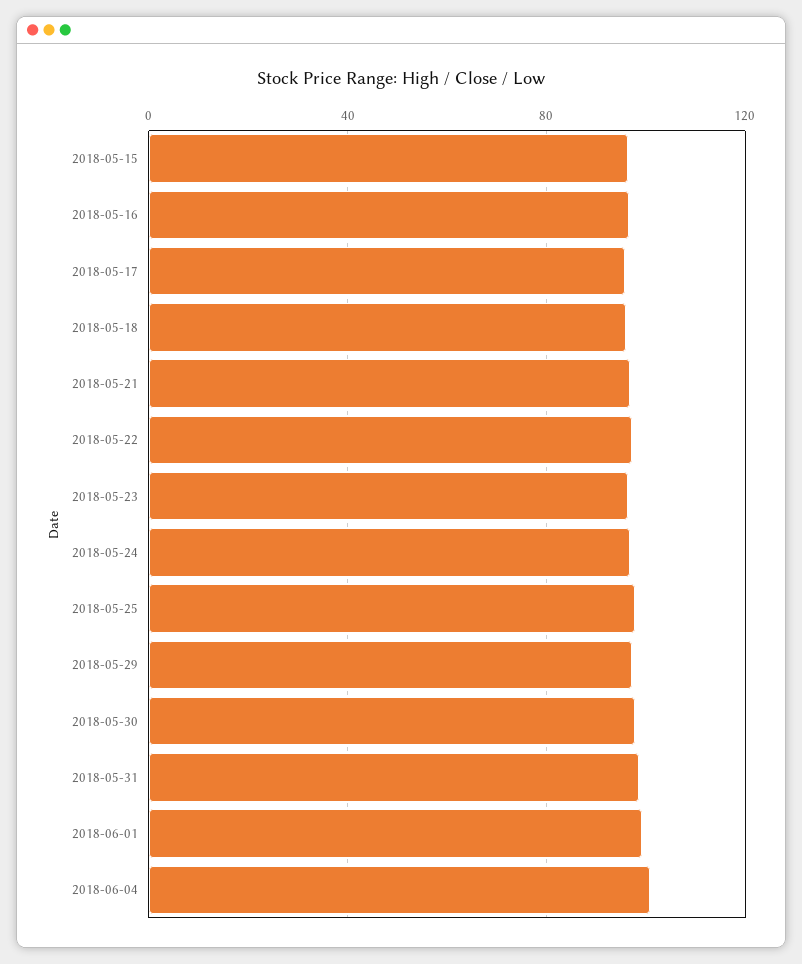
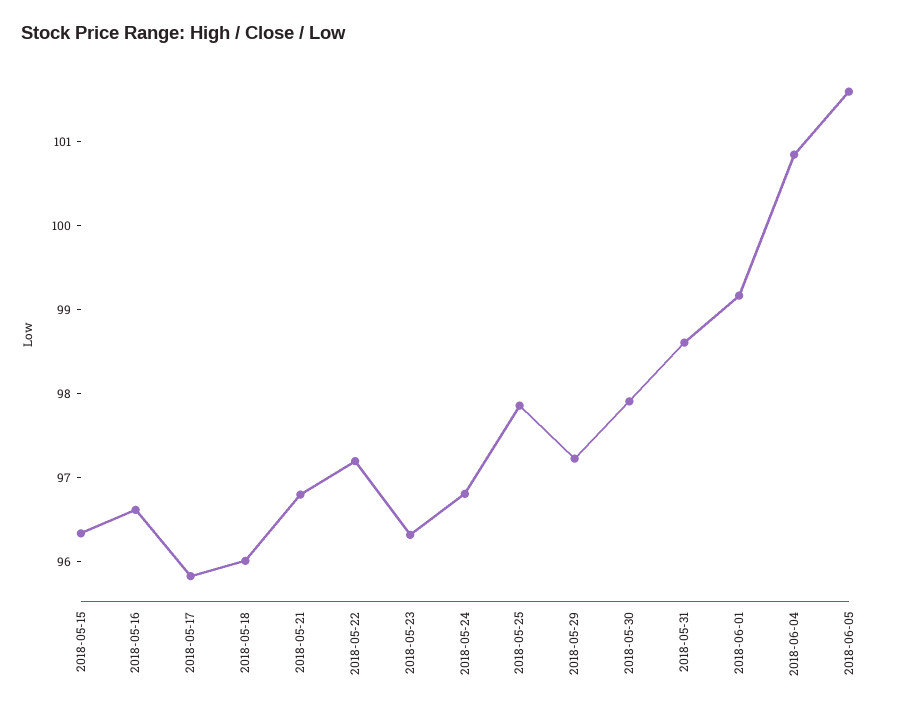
2018-06-05: none -> 101.6

